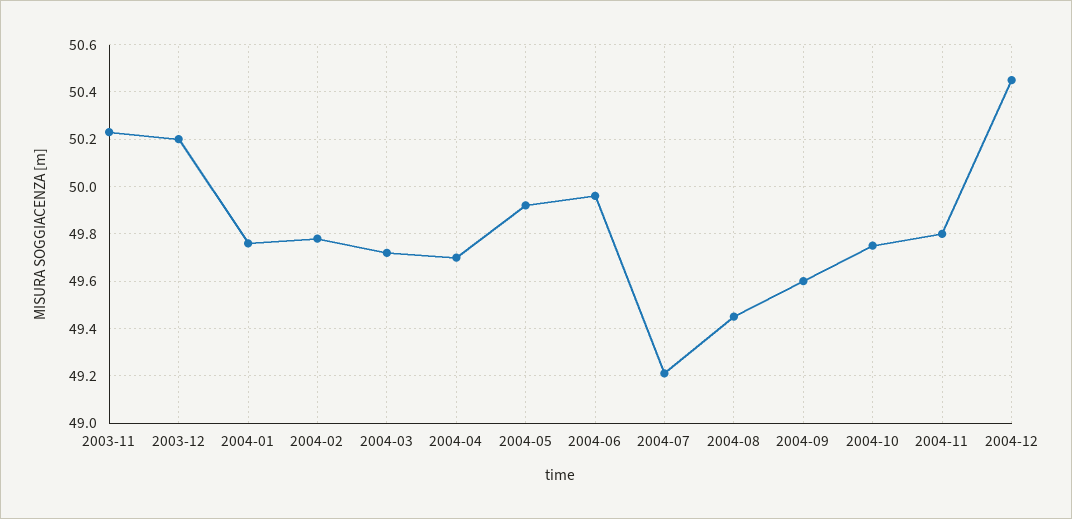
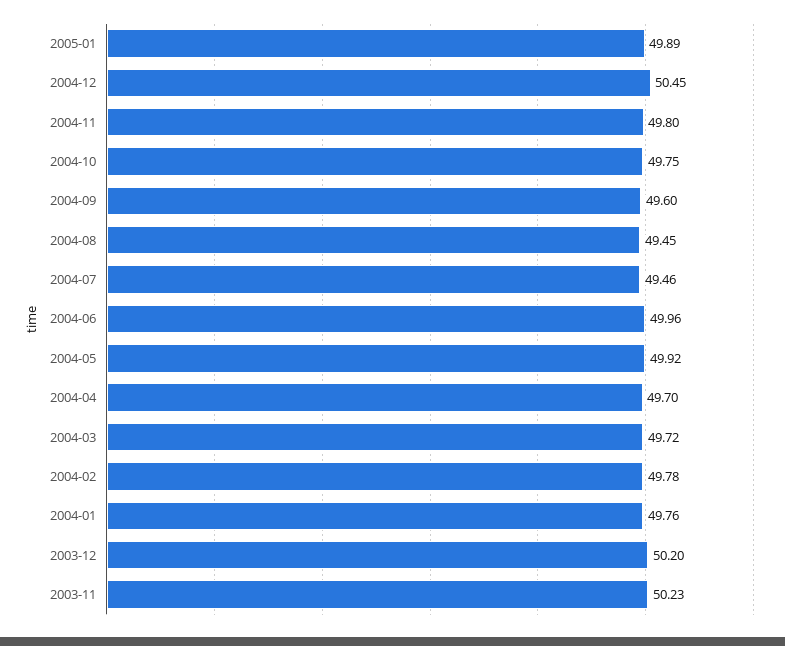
2004-07: 49.2 -> 49.46
2005-01: none -> 49.89

